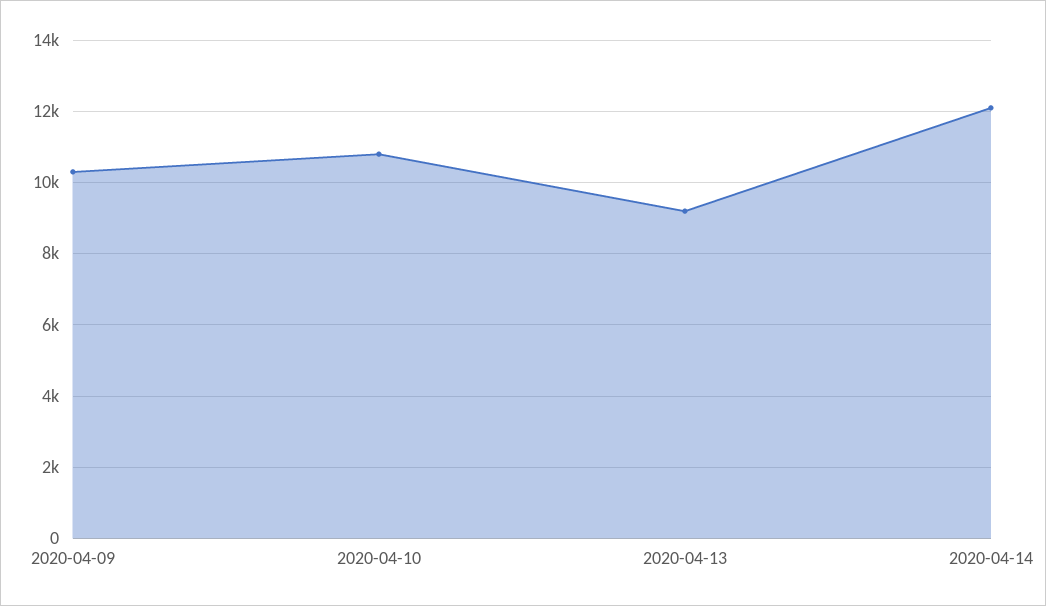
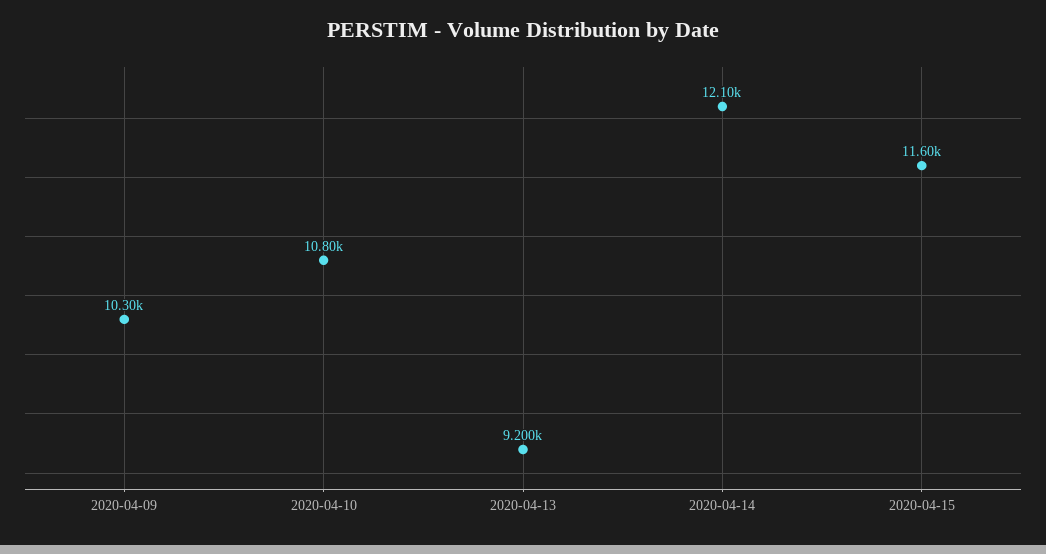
2020-04-15: none -> 11600

